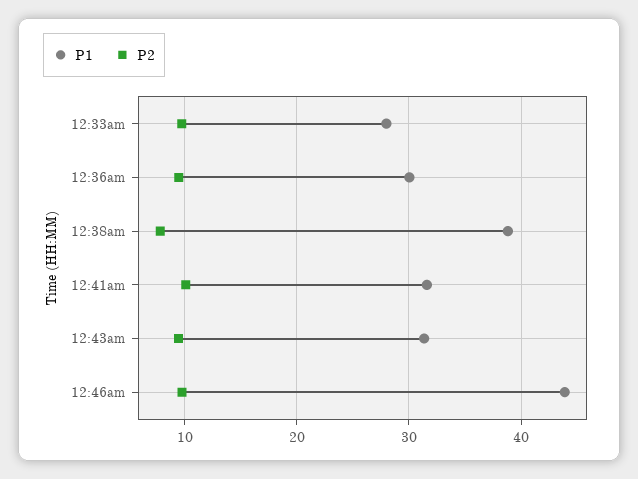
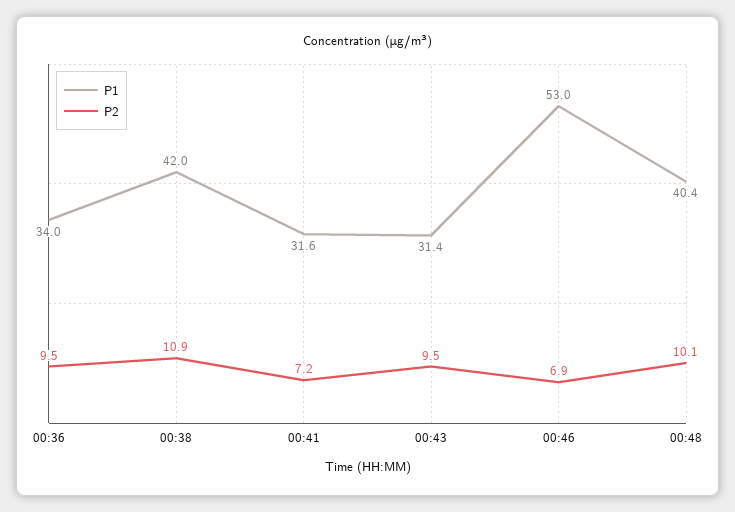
P1, 12:33am: 28 -> none
P2, 12:33am: 10 -> none
P1, 12:36am: 30 -> 34
P1, 12:38am: 39 -> 42
P2, 12:38am: 8 -> 10.9
P2, 12:41am: 10 -> 7.2
P1, 12:46am: 44 -> 53
P2, 12:46am: 10 -> 6.9
P1, 00:48: none -> 40.4
P2, 00:48: none -> 10.1

